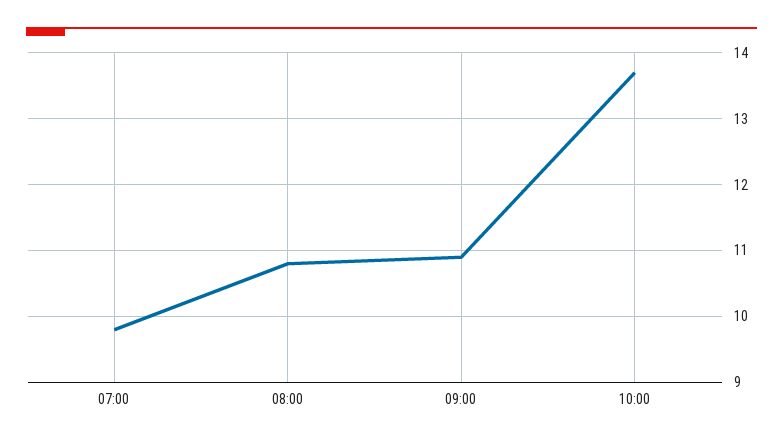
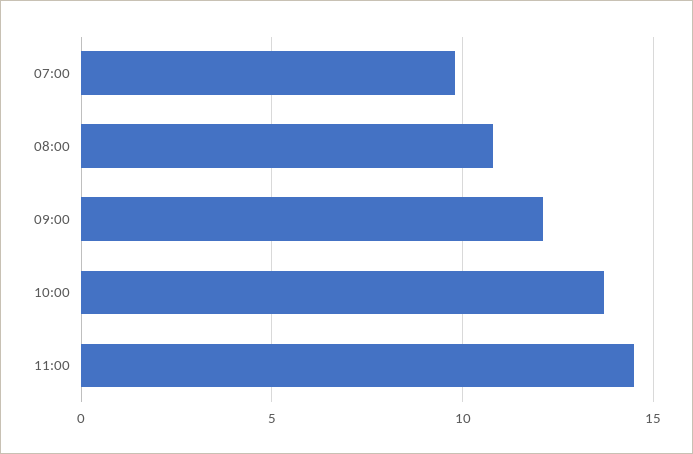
09:00: 10.9 -> 12
11:00: none -> 14.5

